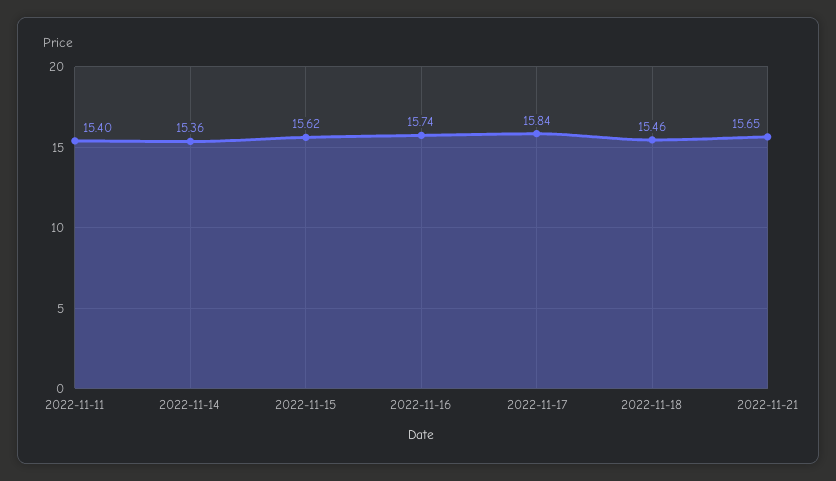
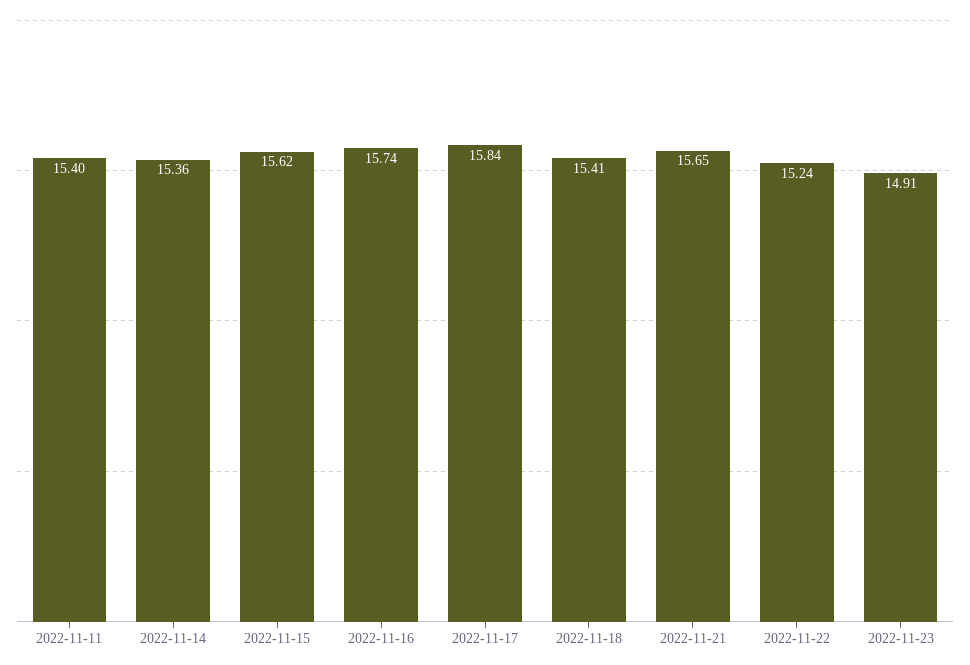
2022-11-18: 15.46 -> 15.41
2022-11-22: none -> 15.24
2022-11-23: none -> 14.91

